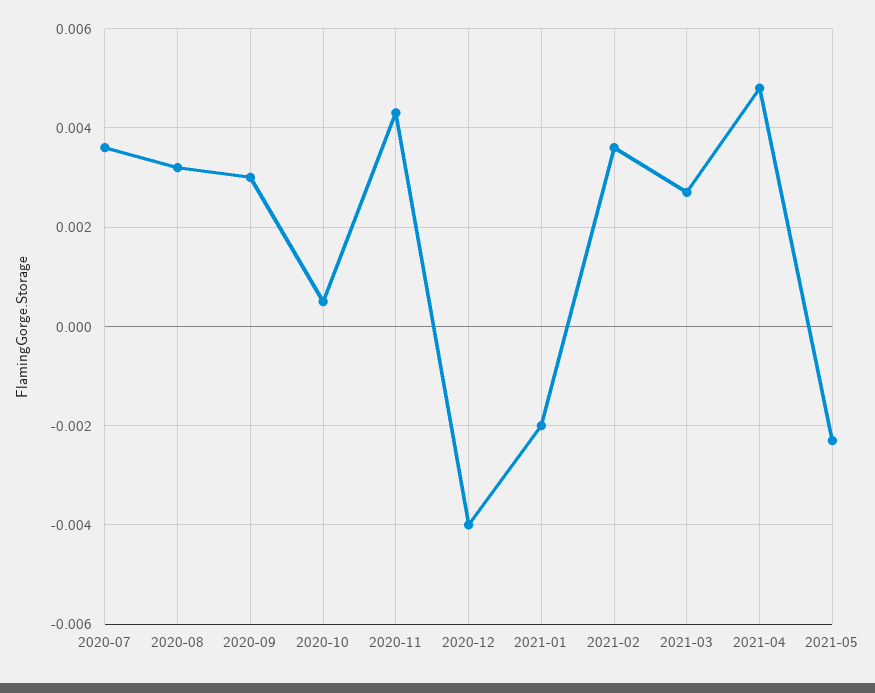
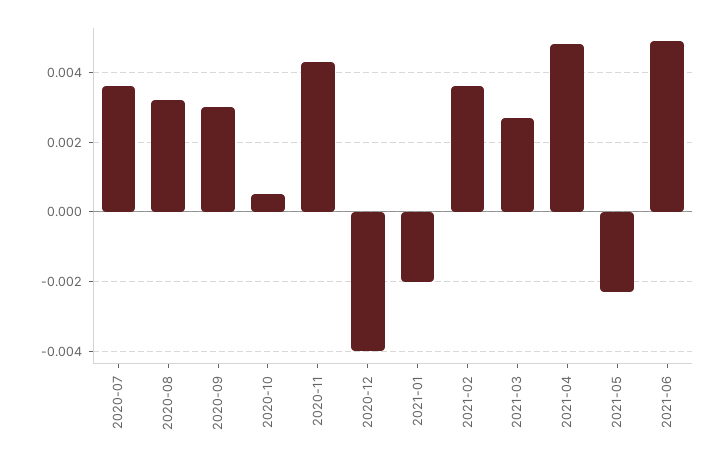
2021-06: none -> 0.005

